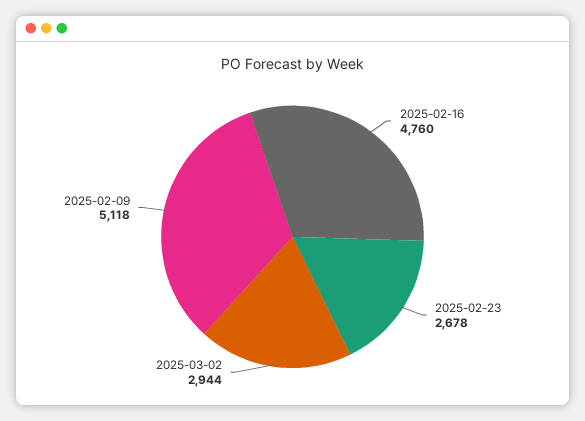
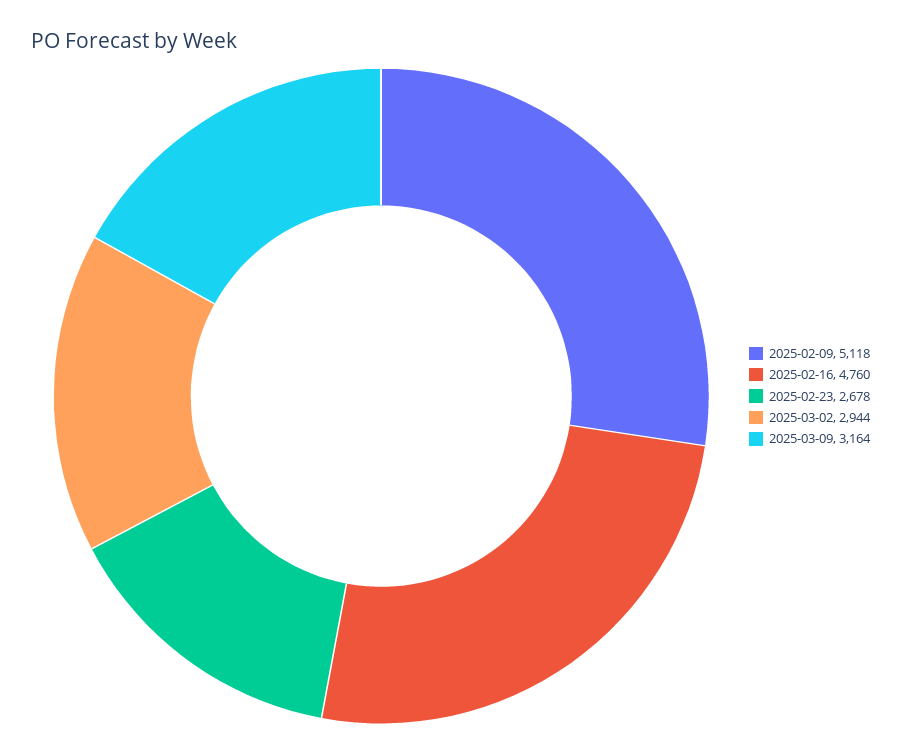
2025-03-09: none -> 3164

